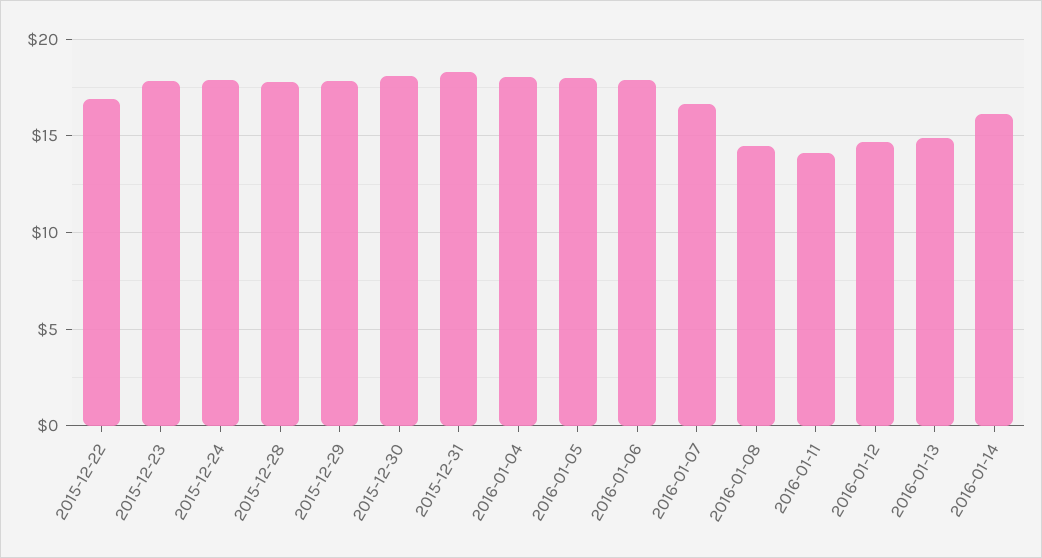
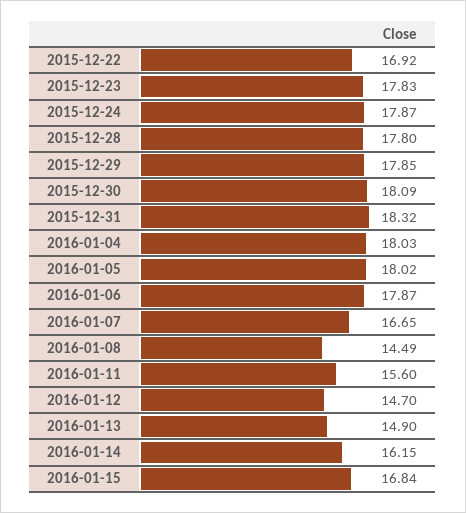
2016-01-11: 14 -> 15.6
2016-01-15: none -> 16.84

